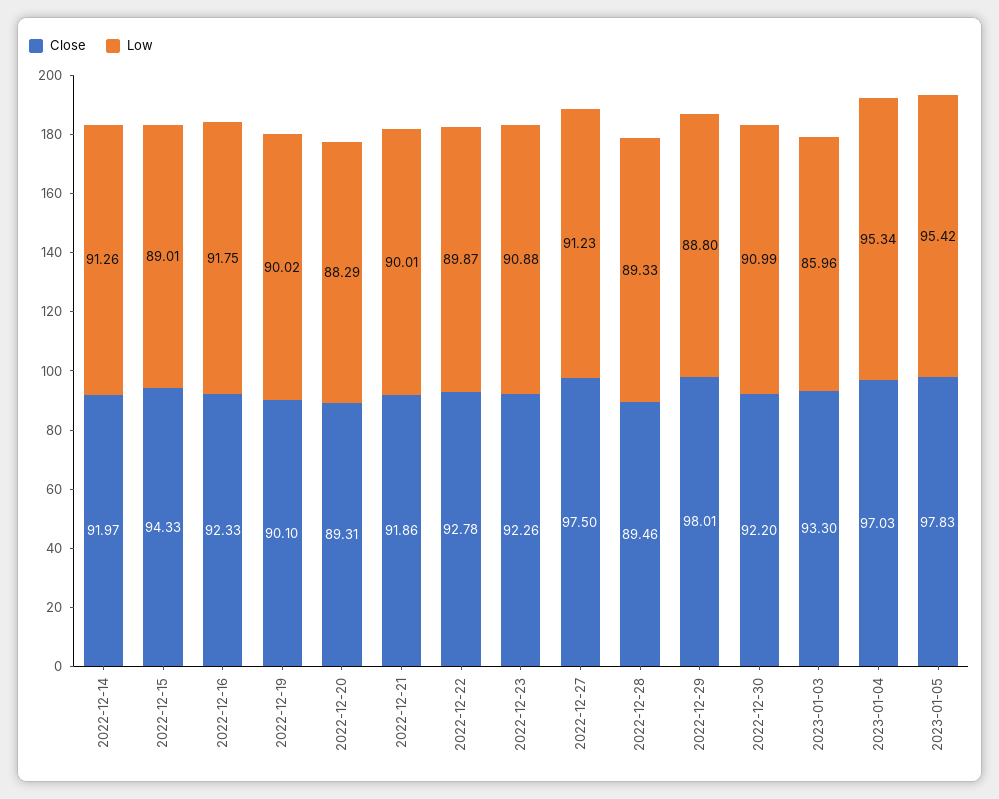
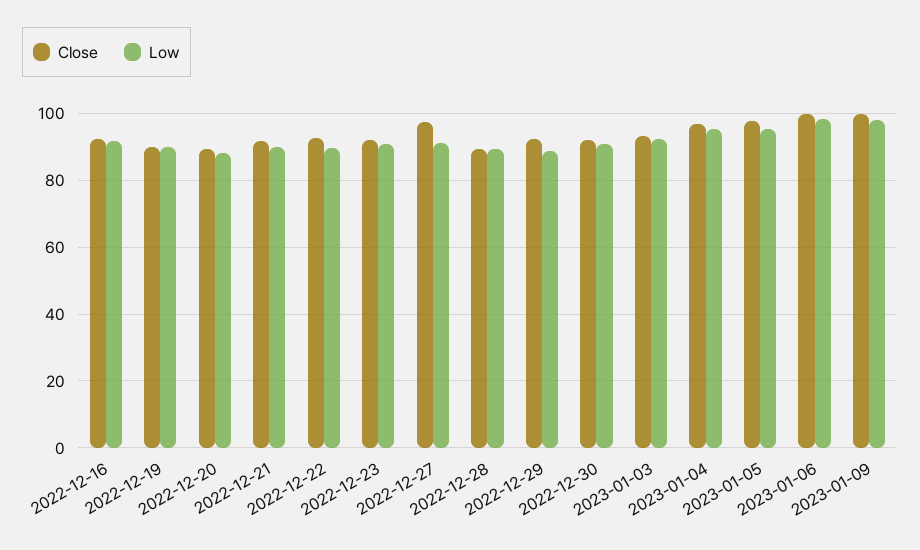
Close, 2022-12-14: 91.97 -> none
Low, 2022-12-14: 91.26 -> none
Close, 2022-12-15: 94.33 -> none
Low, 2022-12-15: 89.01 -> none
Close, 2022-12-29: 98.01 -> 92
Low, 2023-01-03: 85.96 -> 92
Close, 2023-01-06: none -> 100
Low, 2023-01-06: none -> 98
Close, 2023-01-09: none -> 100
Low, 2023-01-09: none -> 98

